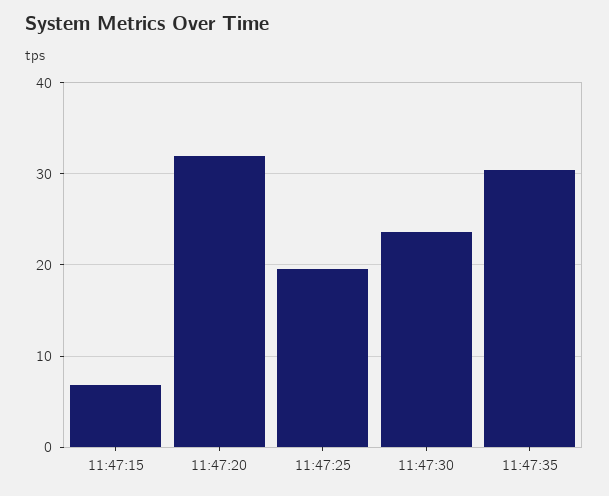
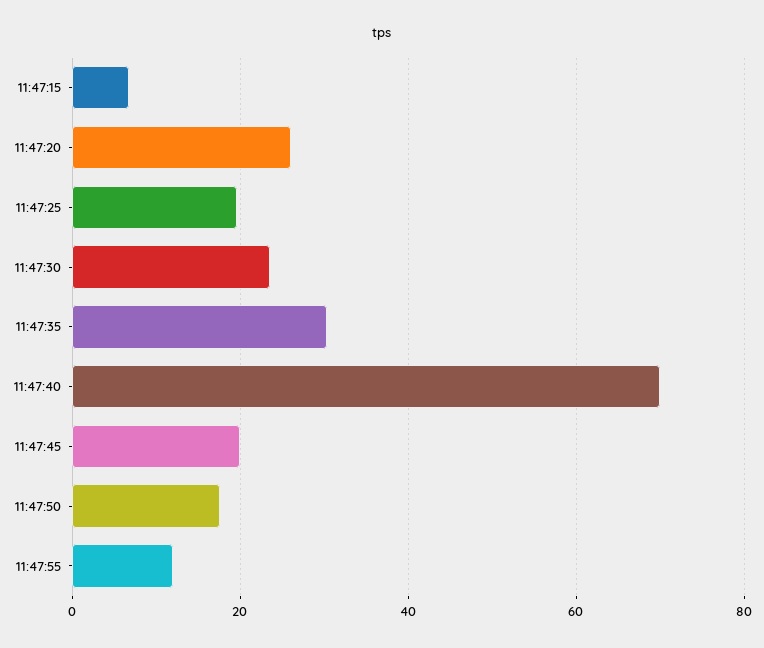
11:47:20: 32 -> 26
11:47:40: none -> 70
11:47:45: none -> 20
11:47:50: none -> 18
11:47:55: none -> 12

